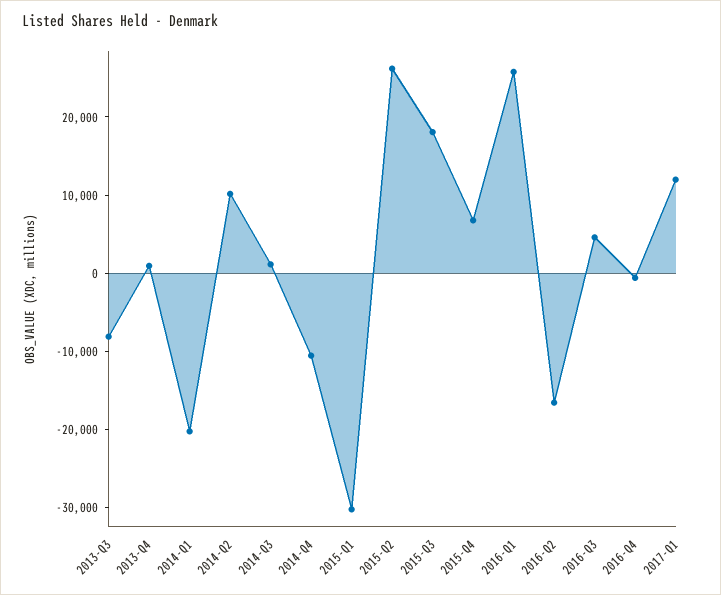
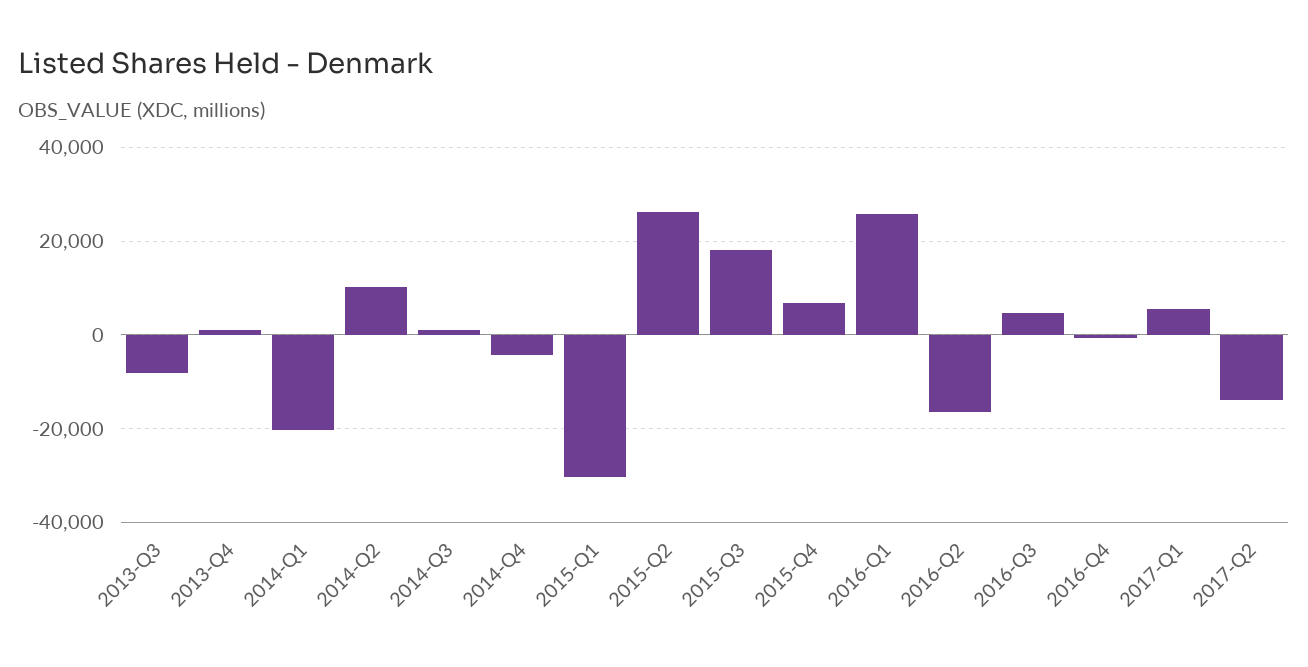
2014-Q4: -10000 -> -4000
2017-Q1: 12000 -> 6000
2017-Q2: none -> -14000

